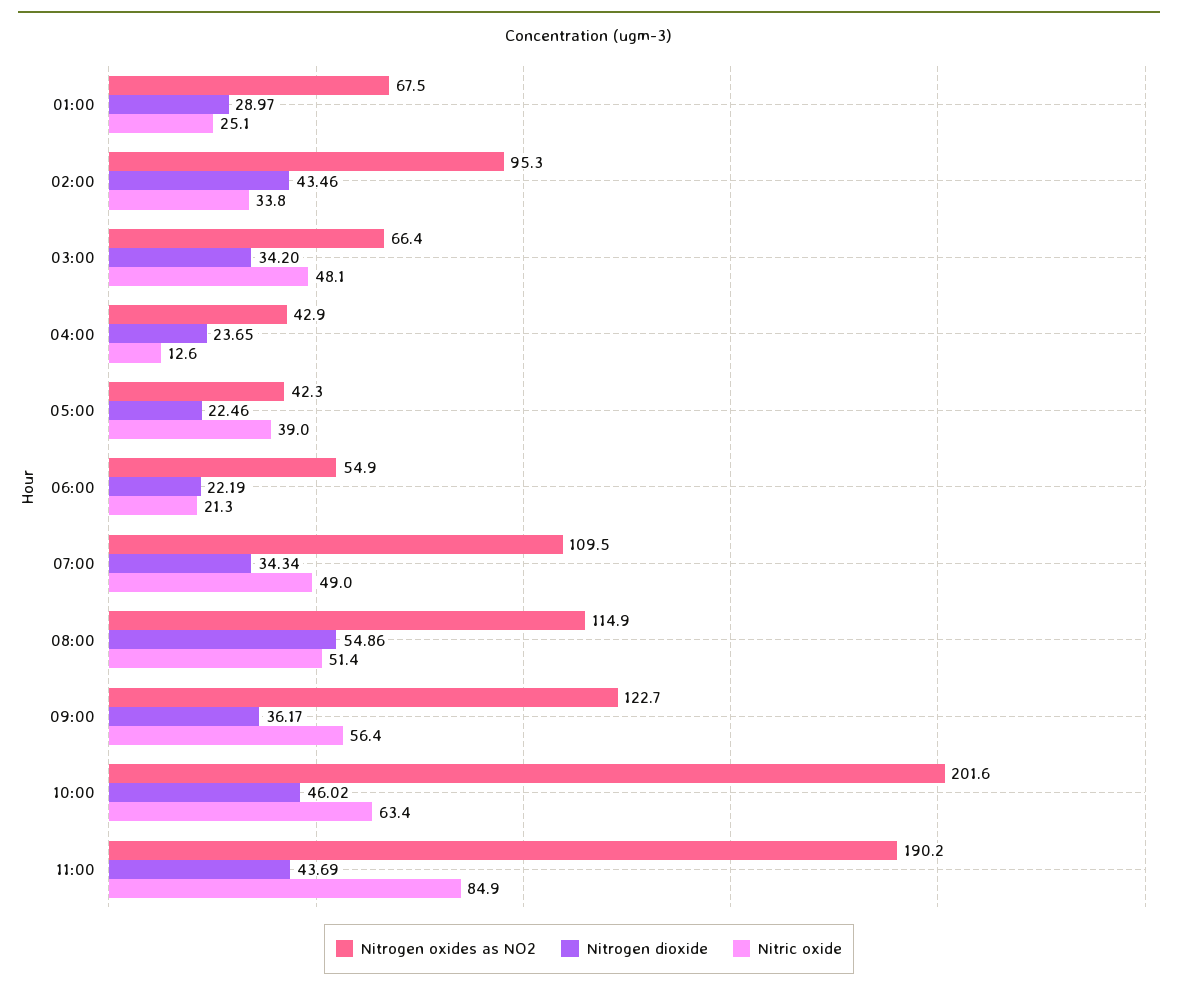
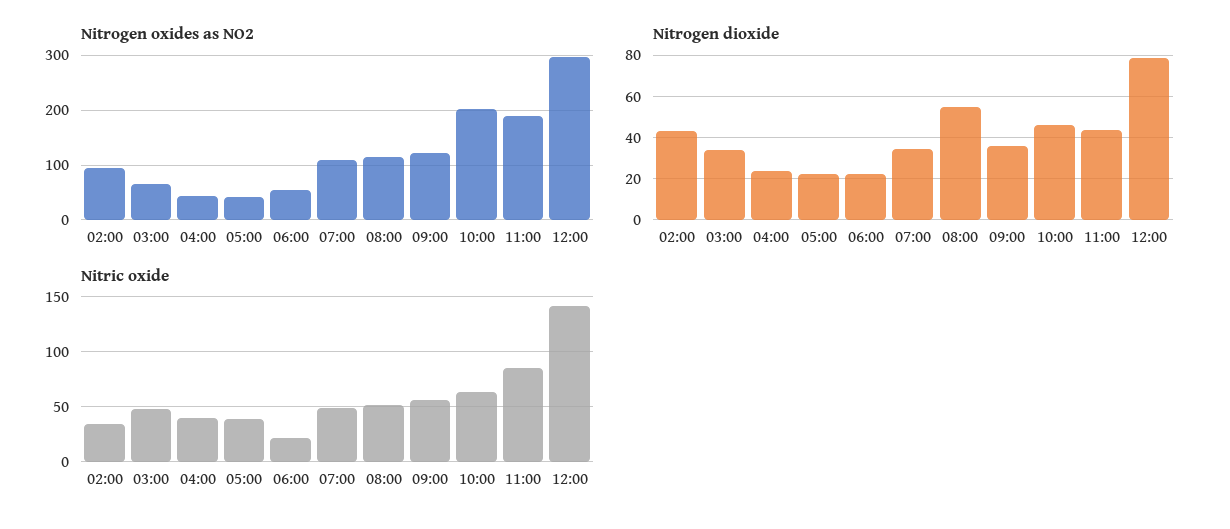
Nitrogen oxides as NO2, 01:00: 67.5 -> none
Nitrogen dioxide, 01:00: 28.97 -> none
Nitric oxide, 01:00: 25.1 -> none
Nitric oxide, 04:00: 12.6 -> 40
Nitrogen oxides as NO2, 12:00: none -> 300
Nitrogen dioxide, 12:00: none -> 80
Nitric oxide, 12:00: none -> 140

